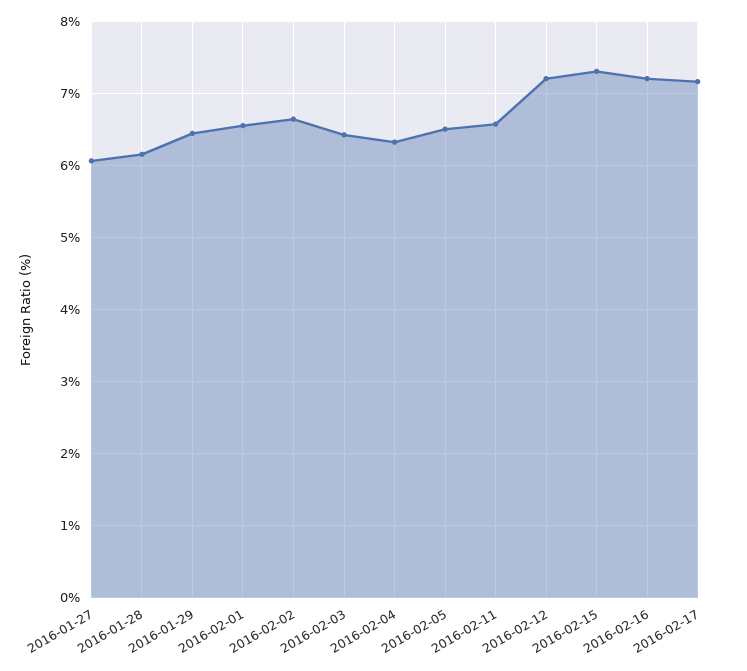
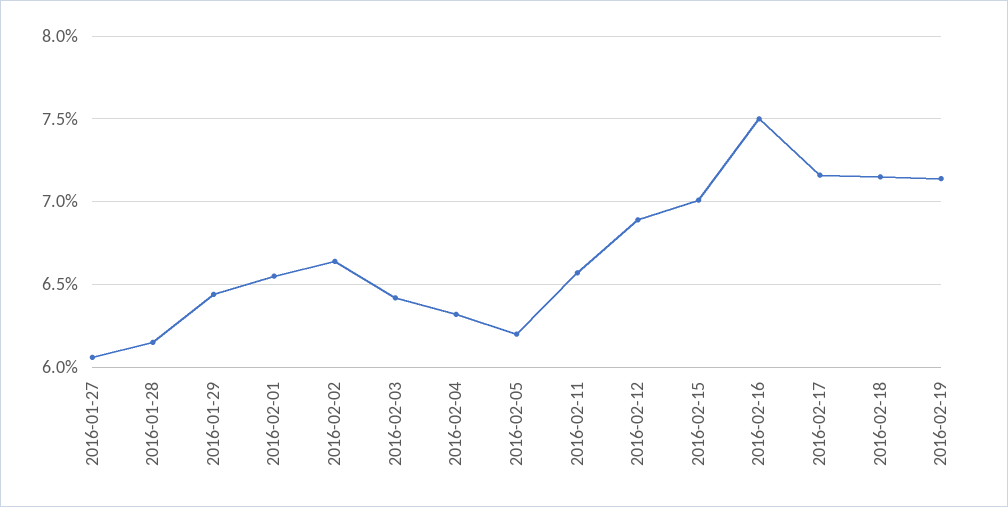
2016-02-05: 6.5 -> 6.2
2016-02-12: 7.2 -> 6.9
2016-02-15: 7.3 -> 7
2016-02-16: 7.2 -> 7.5
2016-02-18: none -> 7.15
2016-02-19: none -> 7.15

